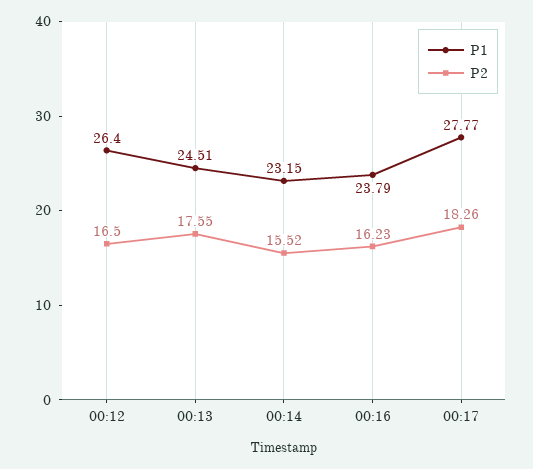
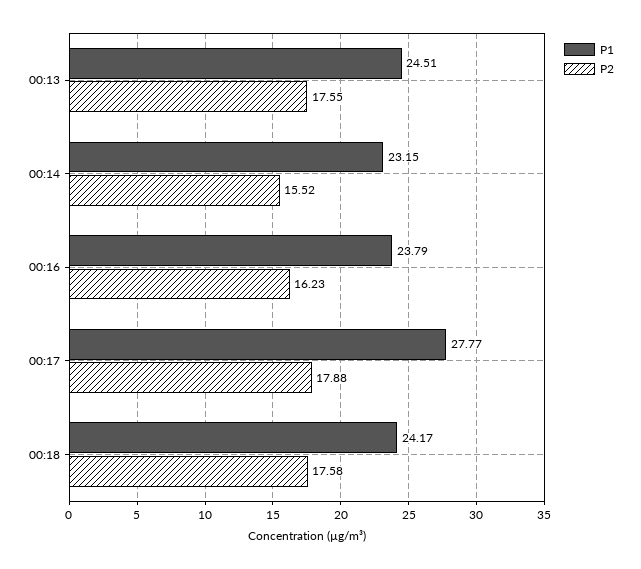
P1, 00:12: 26.4 -> none
P2, 00:12: 16.5 -> none
P2, 00:17: 18.26 -> 17.88
P1, 00:18: none -> 24.17
P2, 00:18: none -> 17.58

